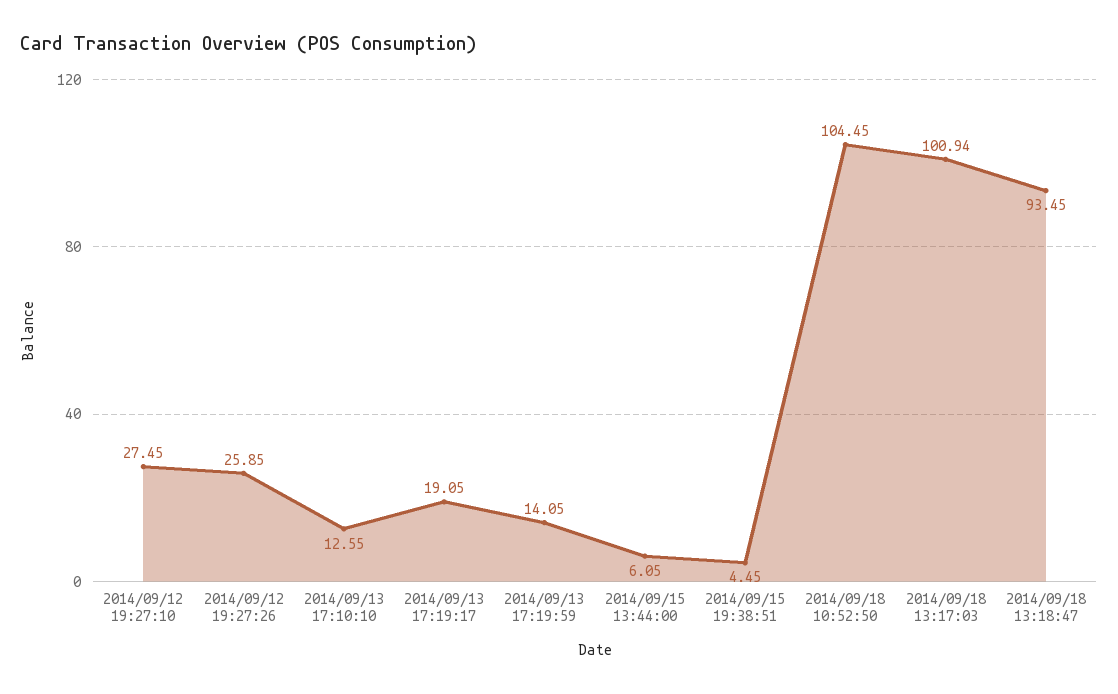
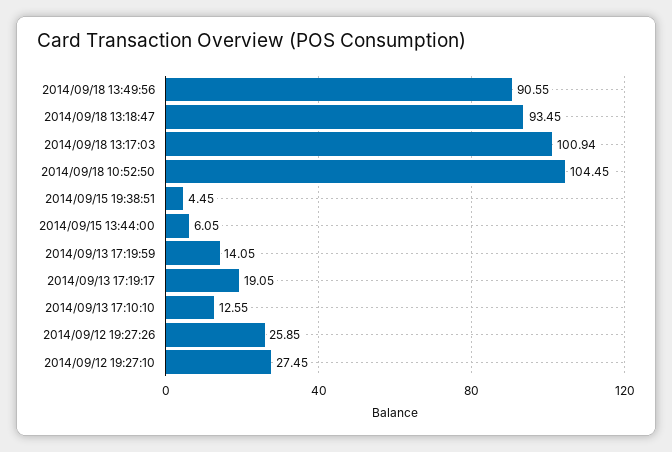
2014/09/18 13:49:56: none -> 90.55

